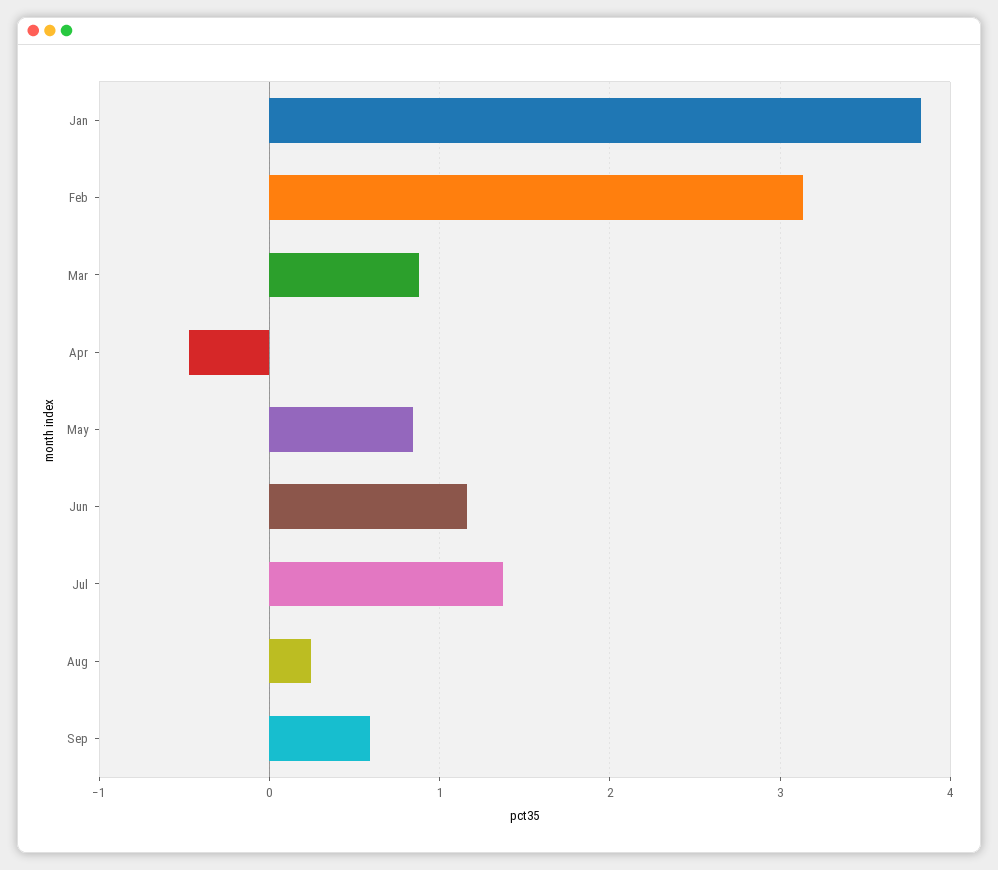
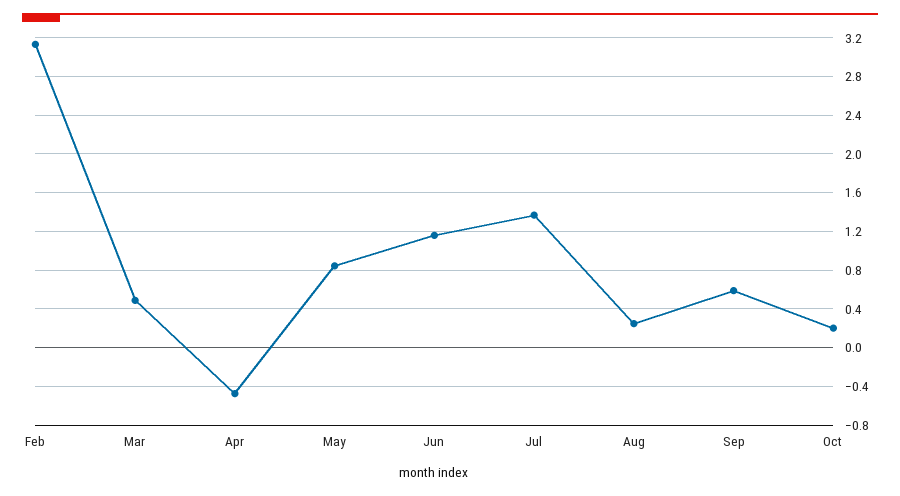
Jan: 3.8 -> none
Mar: 0.9 -> 0.5
Oct: none -> 0.2

